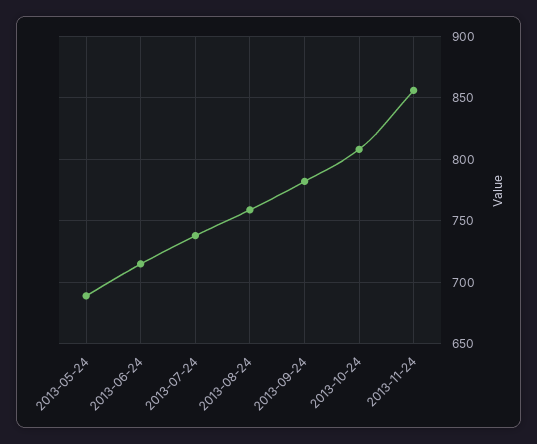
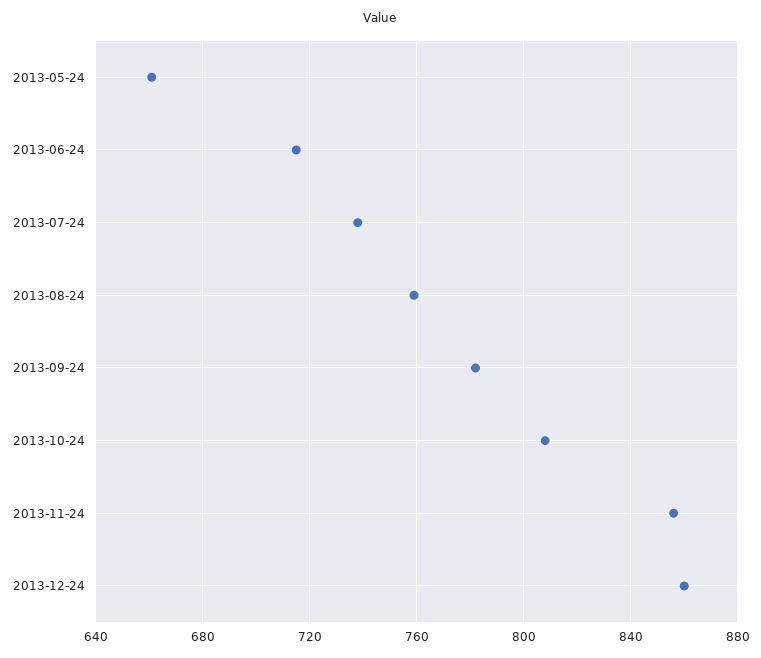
2013-05-24: 690 -> 660
2013-12-24: none -> 860

